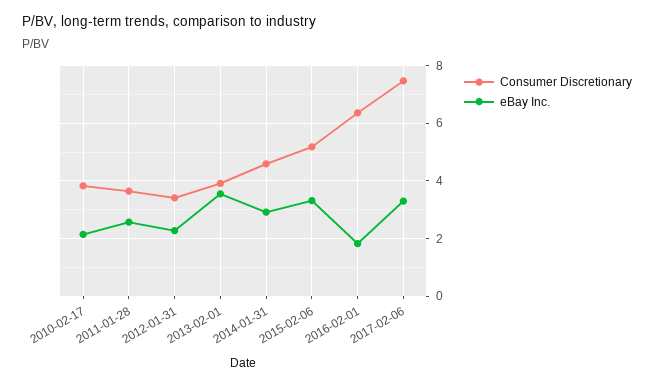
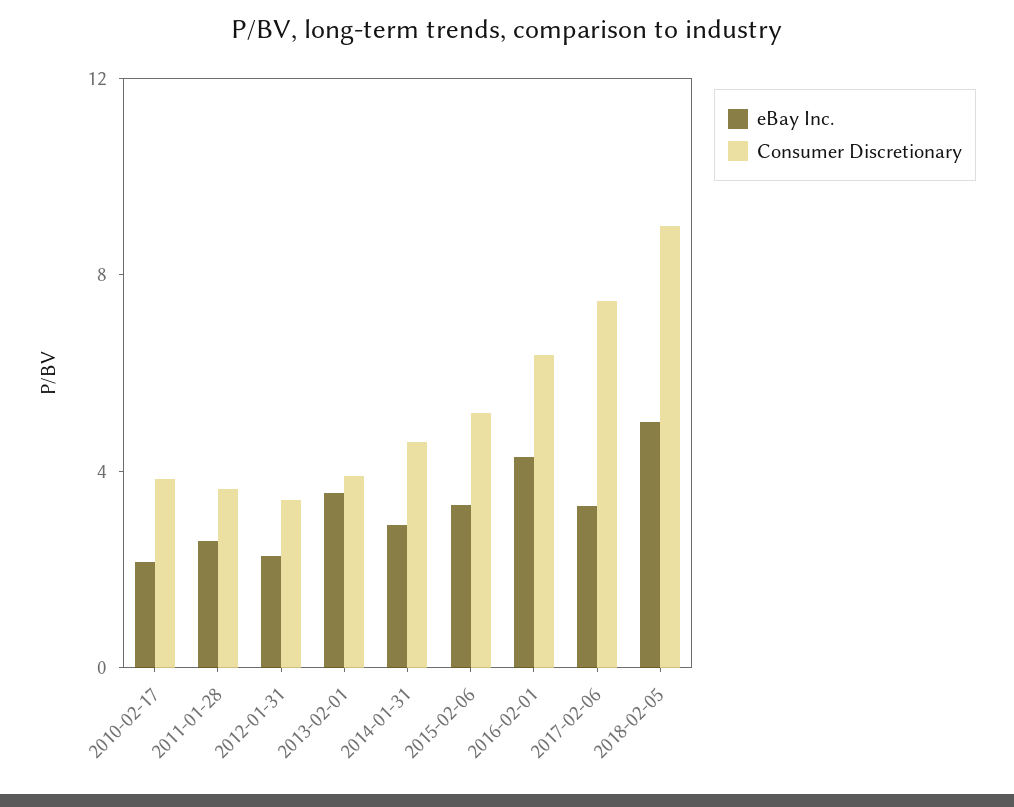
eBay Inc., 2016-02-01: 1.75 -> 4
eBay Inc., 2018-02-05: none -> 5
Consumer Discretionary, 2018-02-05: none -> 9

